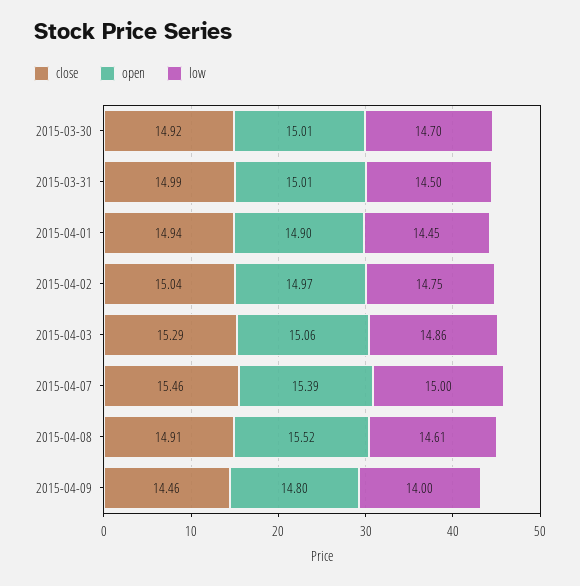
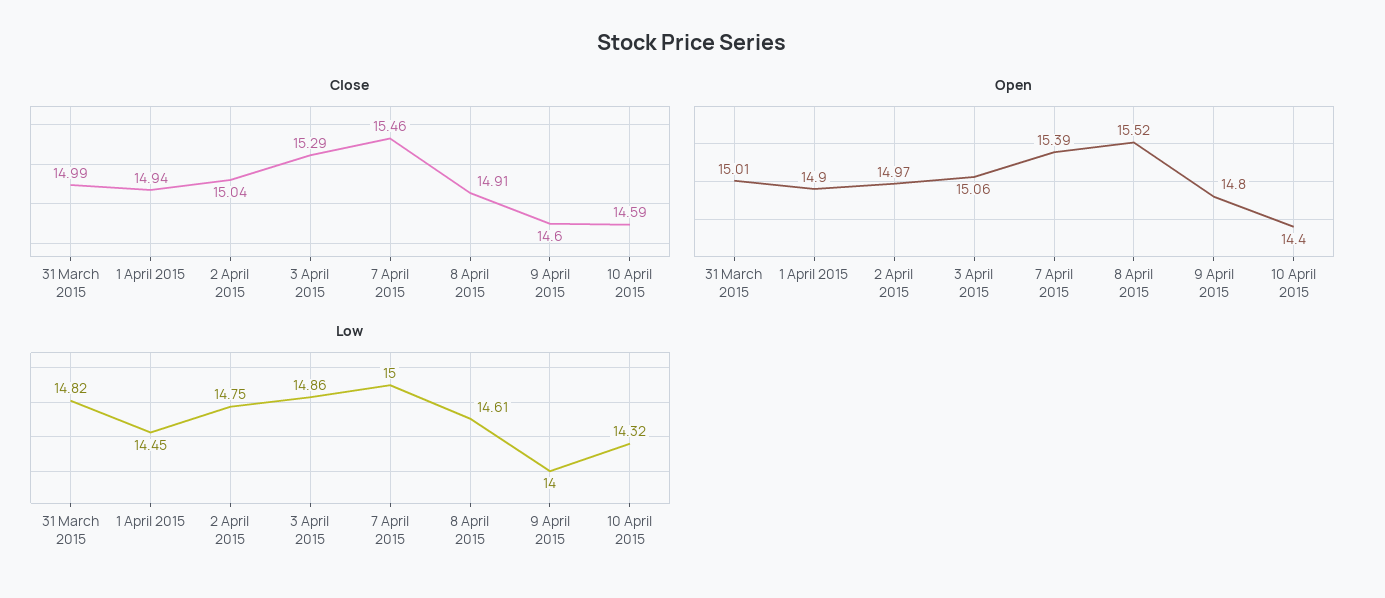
close, 2015-03-30: 14.92 -> none
open, 2015-03-30: 15.01 -> none
low, 2015-03-30: 14.7 -> none
low, 2015-03-31: 14.5 -> 14.82
close, 2015-04-09: 14.46 -> 14.6
close, 10 April 2015: none -> 14.59
open, 10 April 2015: none -> 14.4
low, 10 April 2015: none -> 14.32

